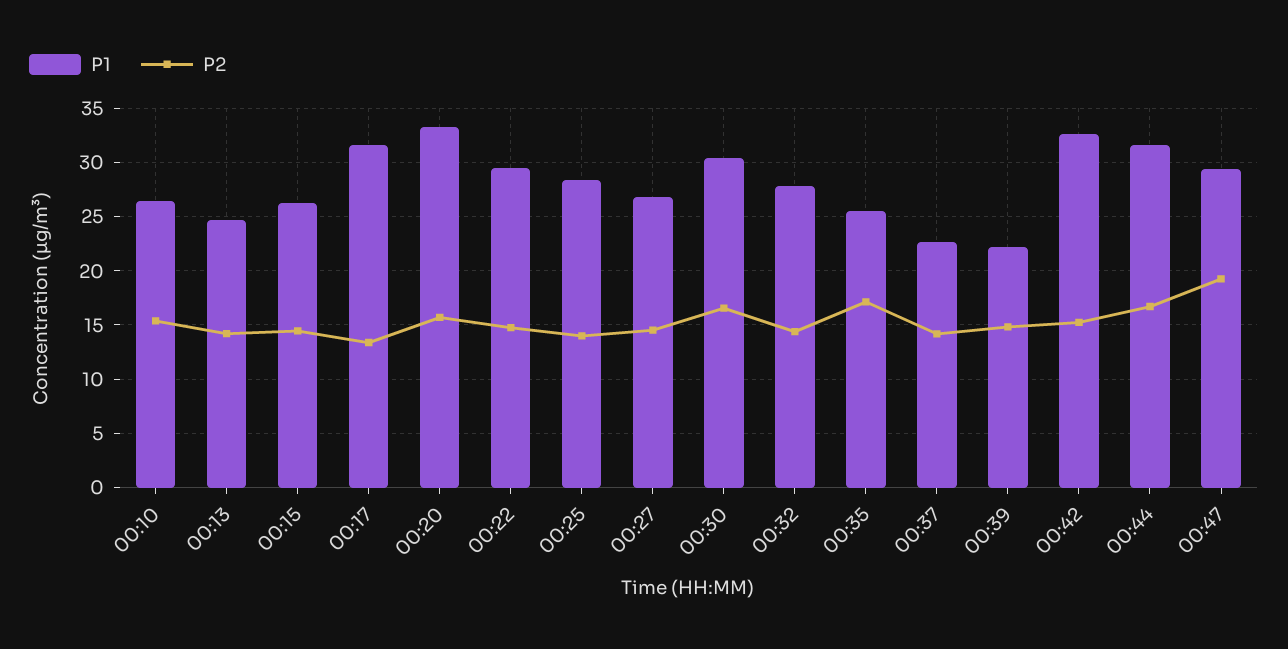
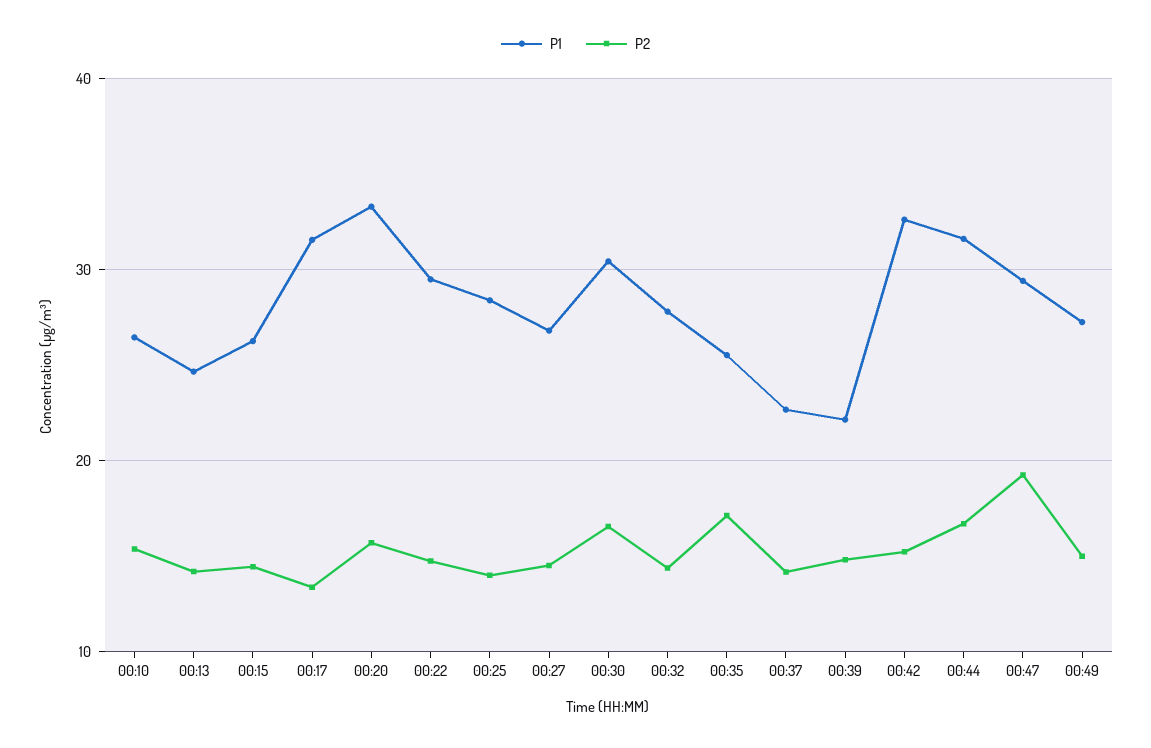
P1, 00:49: none -> 27
P2, 00:49: none -> 15

